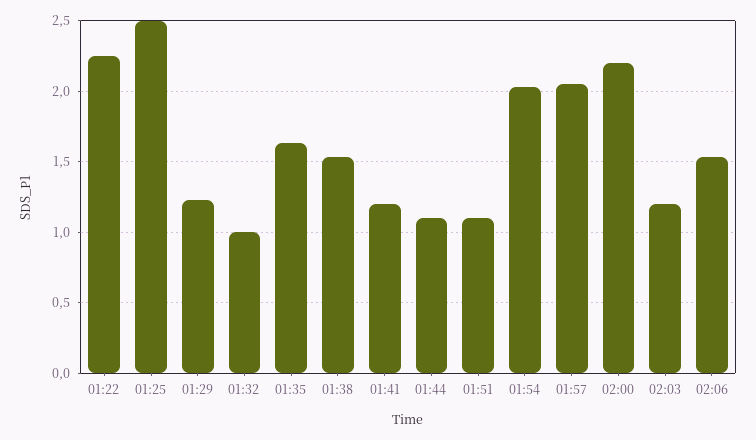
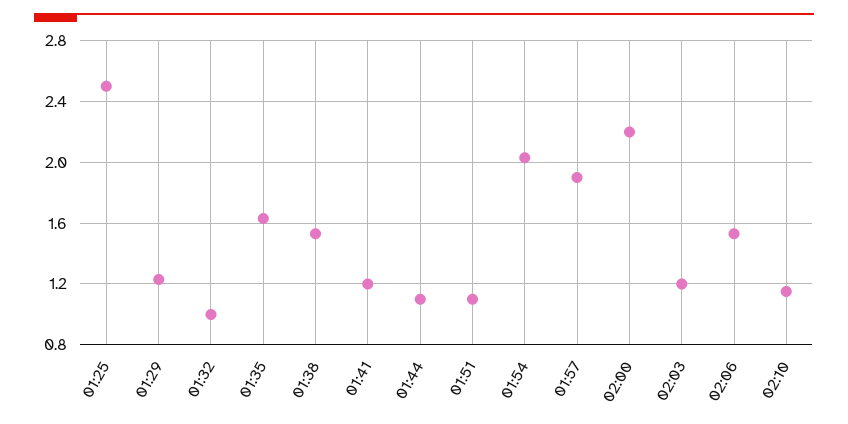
01:22: 2.25 -> none
01:57: 2.05 -> 1.9
02:10: none -> 1.15

